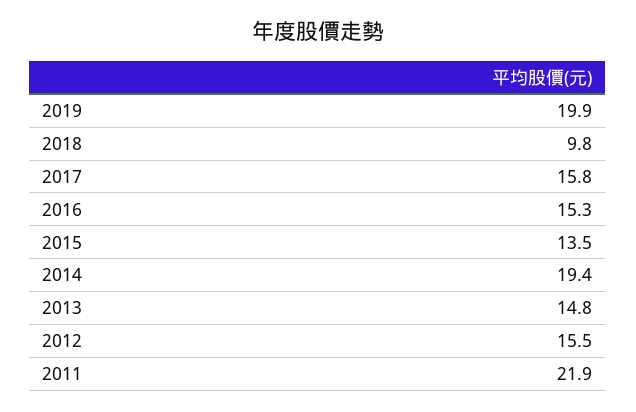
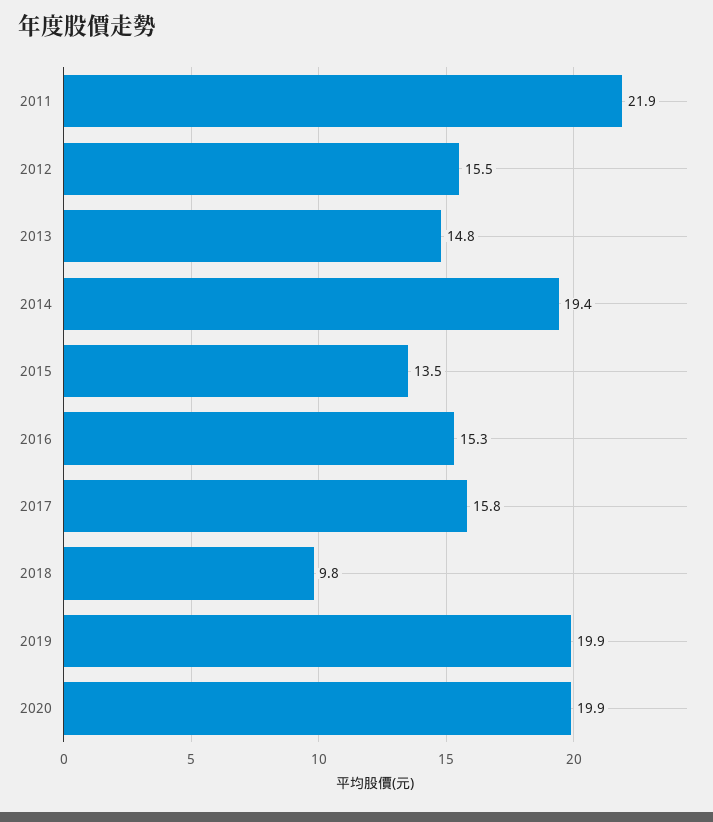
2020: none -> 19.9

